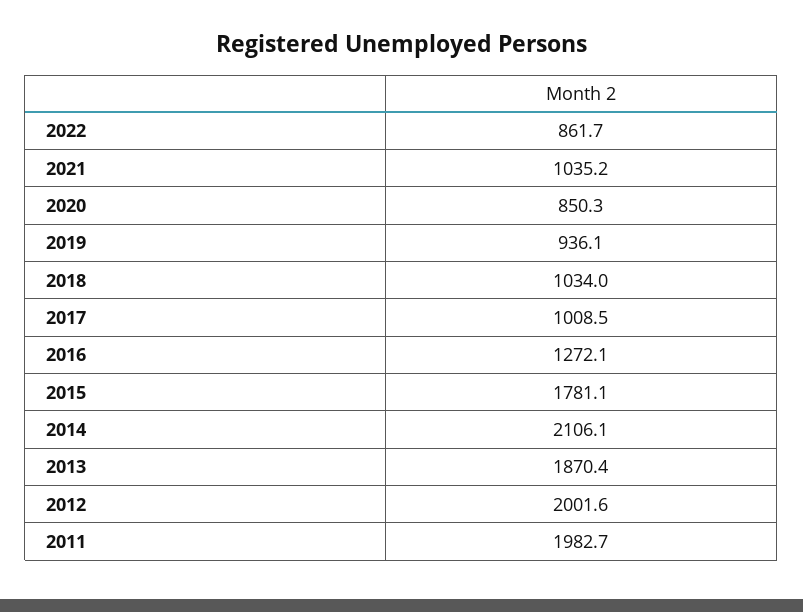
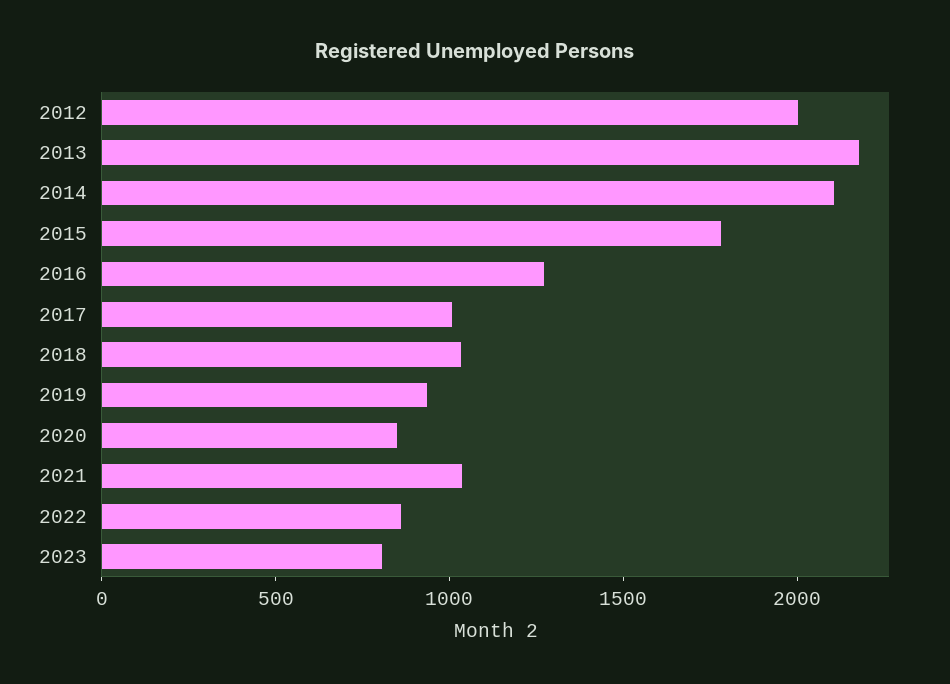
2013: 1870.4 -> 2200
2011: 1982.7 -> none
2023: none -> 800

